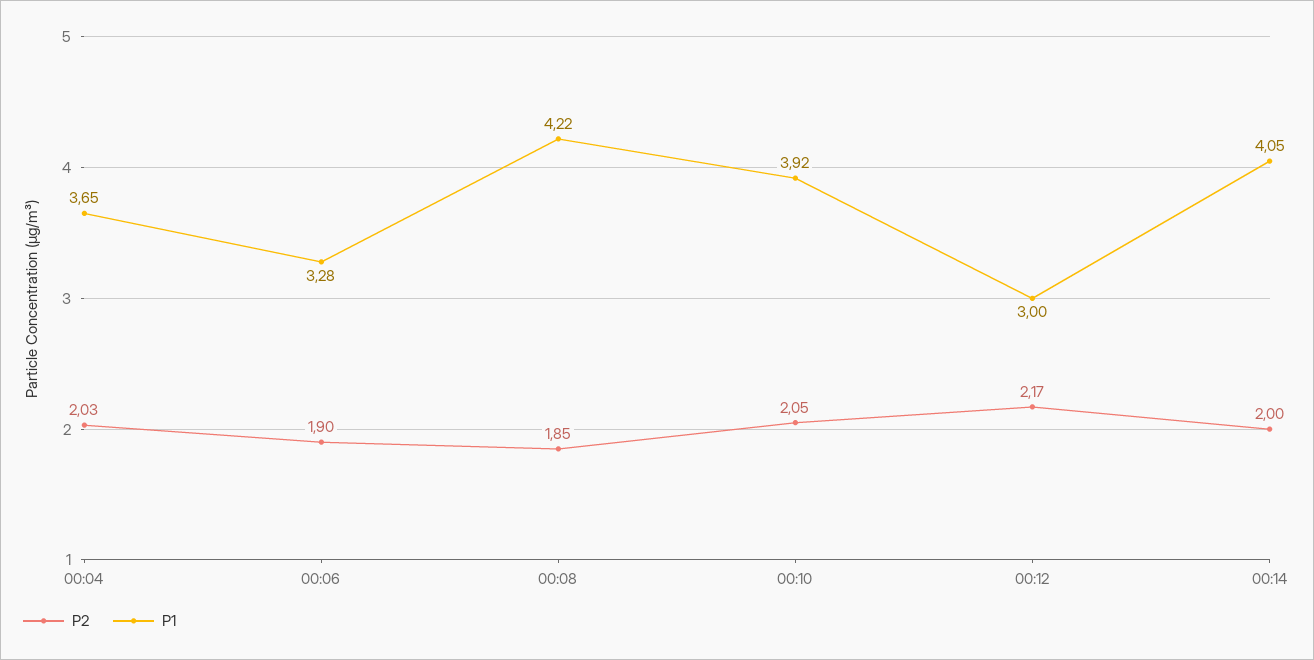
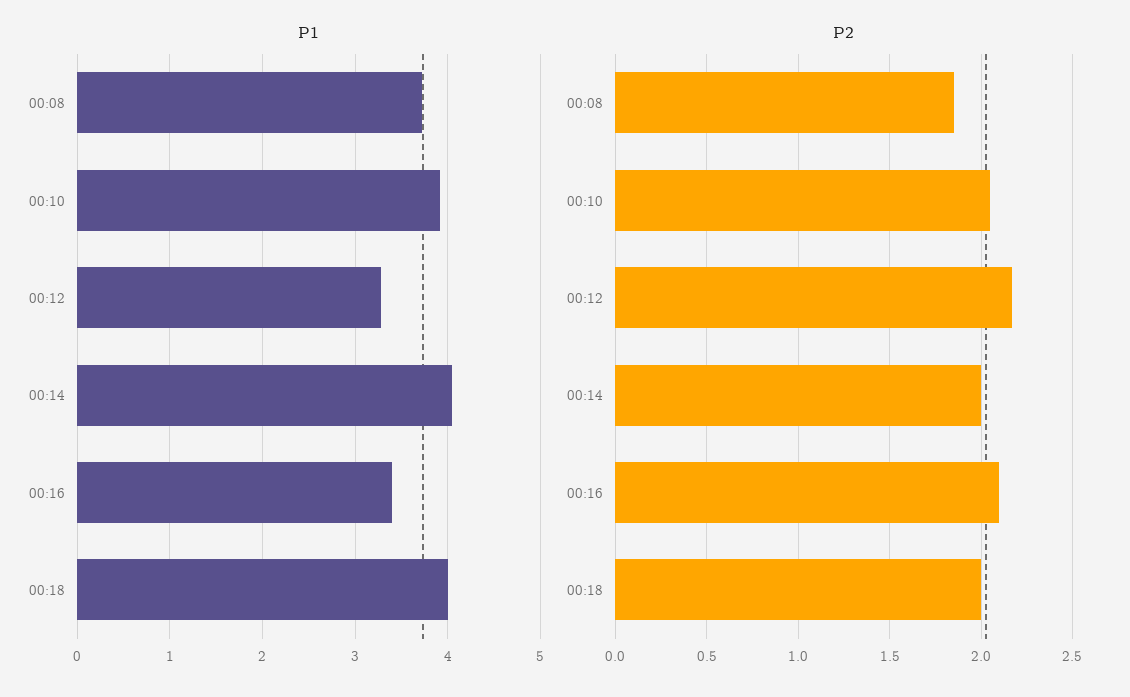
P2, 00:04: 2.03 -> none
P1, 00:04: 3.65 -> none
P2, 00:06: 1.9 -> none
P1, 00:06: 3.28 -> none
P1, 00:08: 4.22 -> 3.7
P1, 00:12: 3 -> 3.3
P1, 00:16: none -> 3.4
P1, 00:18: none -> 4
P2, 00:16: none -> 2.1
P2, 00:18: none -> 2

